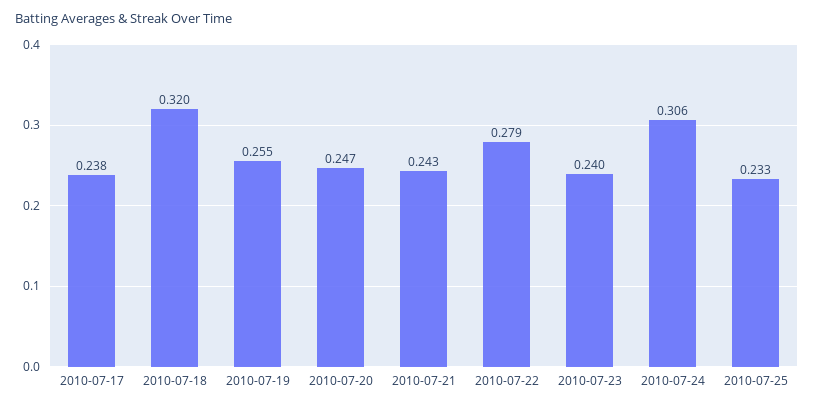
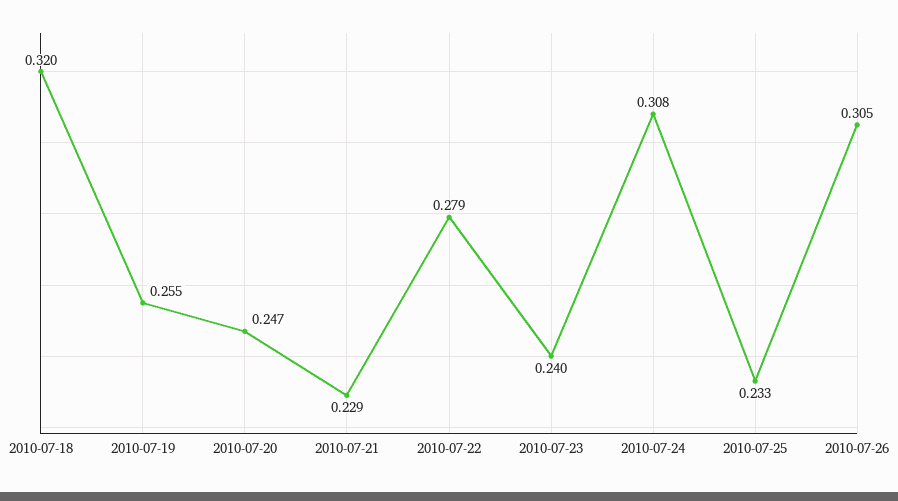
2010-07-17: 0.238 -> none
2010-07-21: 0.243 -> 0.229
2010-07-24: 0.306 -> 0.308
2010-07-26: none -> 0.305

